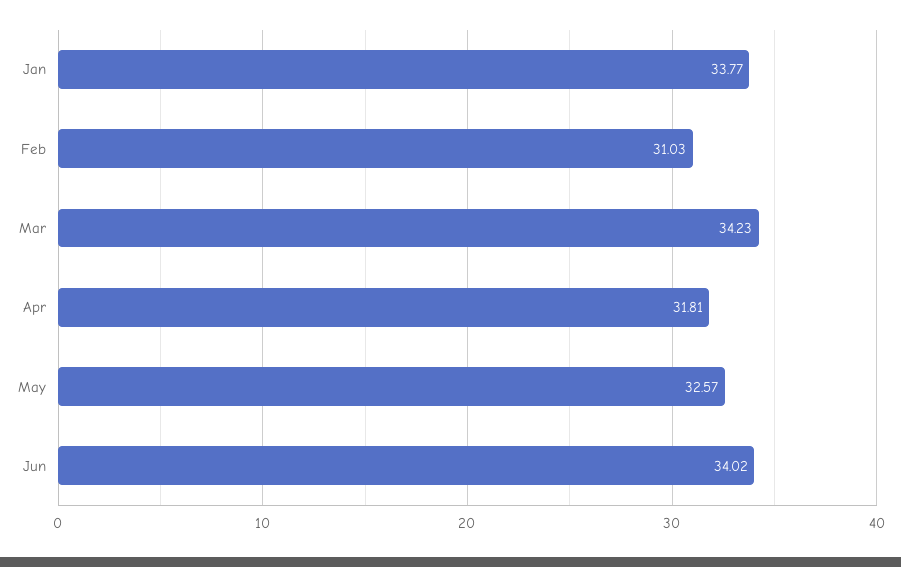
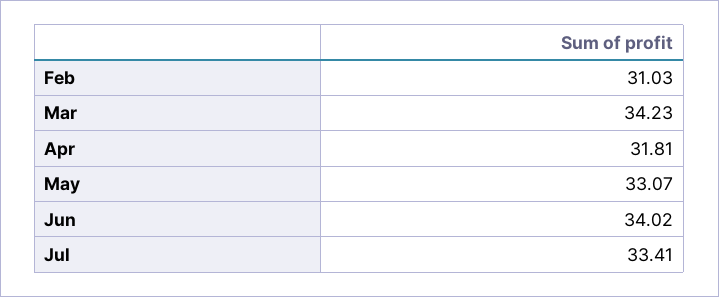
Jan: 33.77 -> none
May: 32.57 -> 33.07
Jul: none -> 33.41

